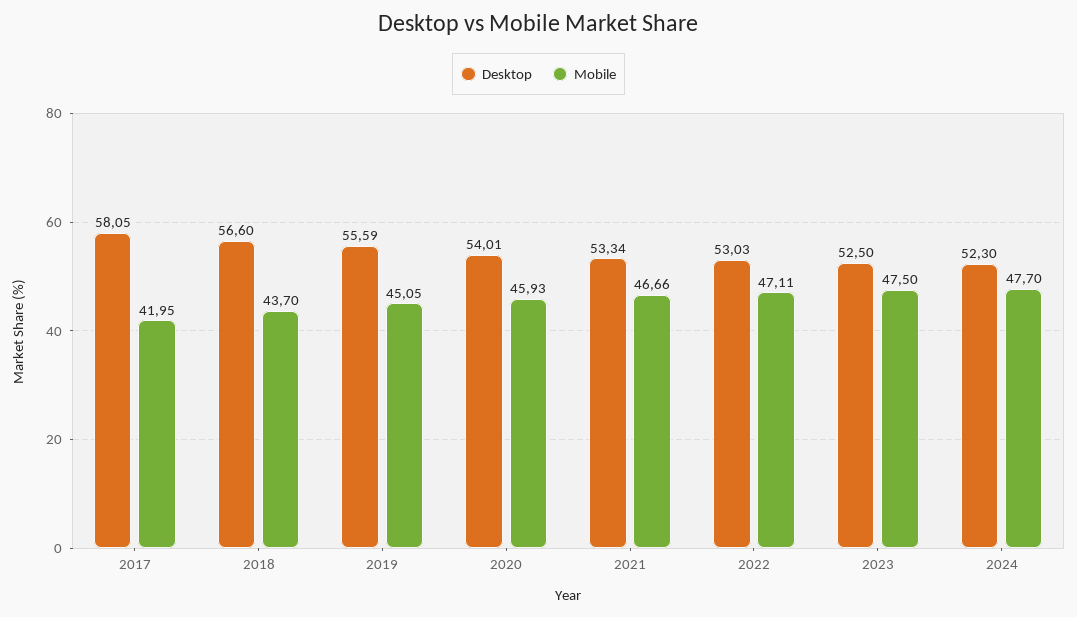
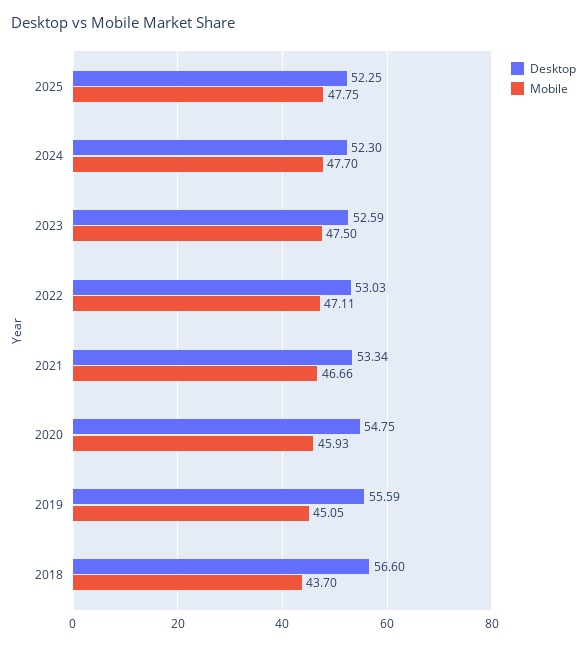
Desktop, 2017: 58.05 -> none
Mobile, 2017: 41.95 -> none
Desktop, 2020: 54.01 -> 54.75
Desktop, 2023: 52.5 -> 52.59
Desktop, 2025: none -> 52.25
Mobile, 2025: none -> 47.75

